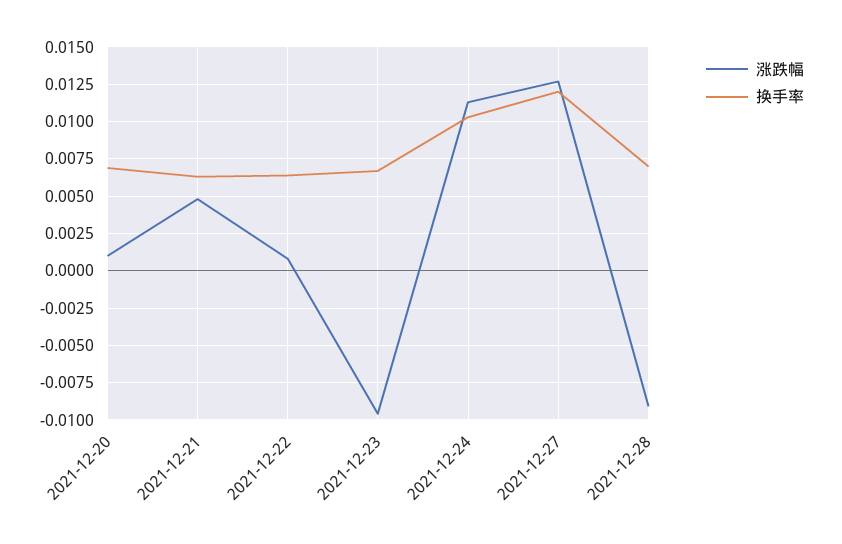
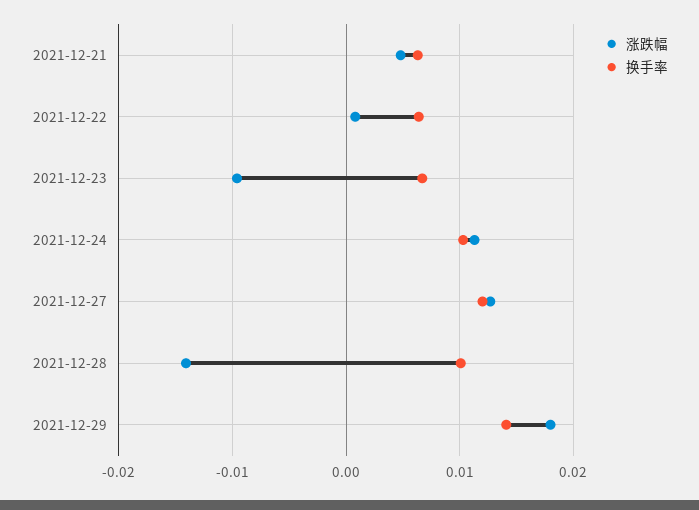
涨跌幅, 2021-12-20: 0.001 -> none
换手率, 2021-12-20: 0.007 -> none
涨跌幅, 2021-12-28: -0.009 -> -0.014
换手率, 2021-12-28: 0.007 -> 0.01
涨跌幅, 2021-12-29: none -> 0.018
换手率, 2021-12-29: none -> 0.014

